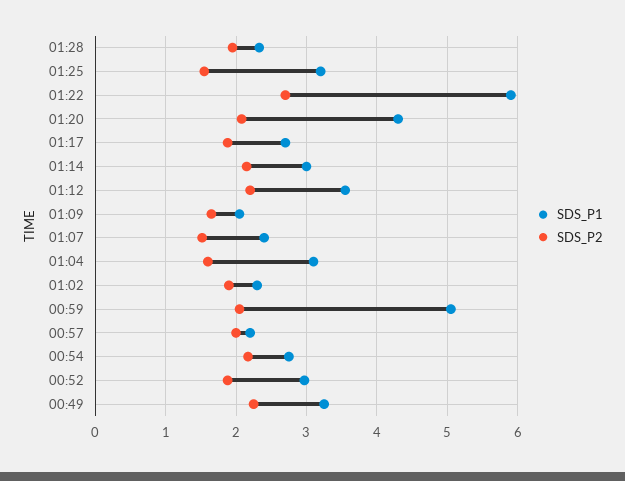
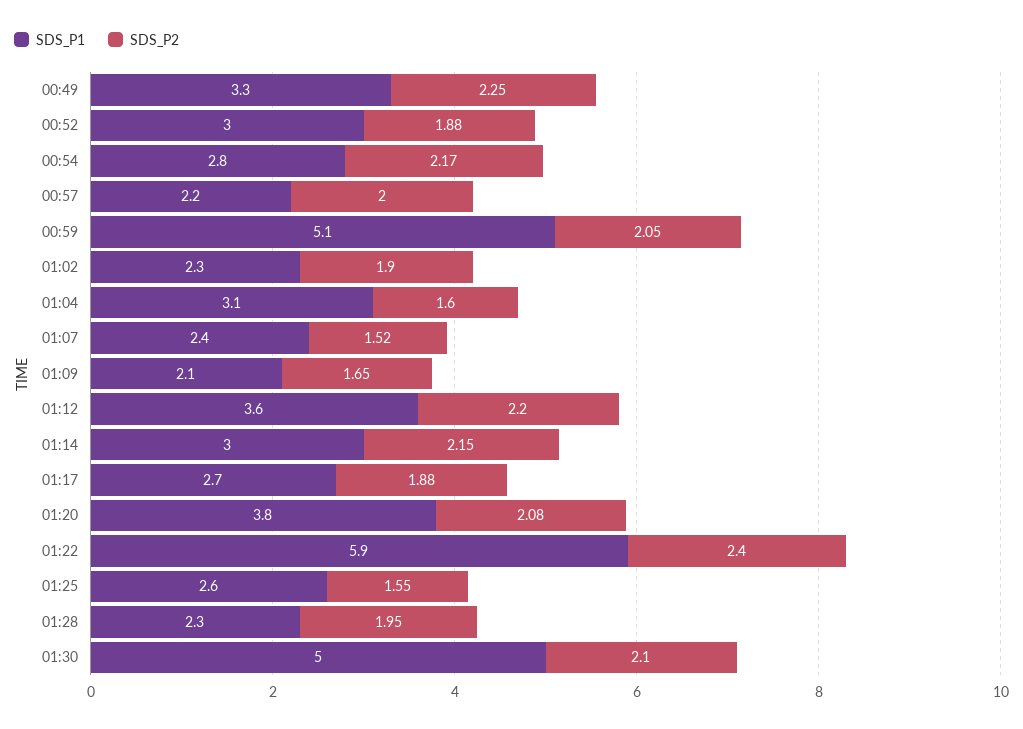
SDS_P1, 01:25: 3.2 -> 2.6
SDS_P2, 01:22: 2.7 -> 2.4
SDS_P1, 01:20: 4.3 -> 3.8
SDS_P1, 01:30: none -> 5
SDS_P2, 01:30: none -> 2.1

